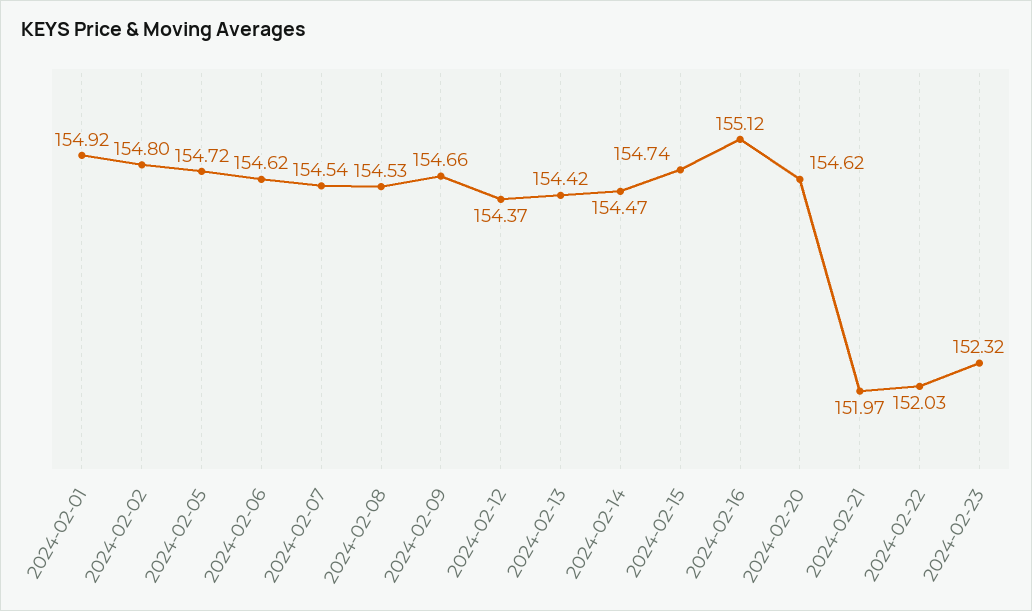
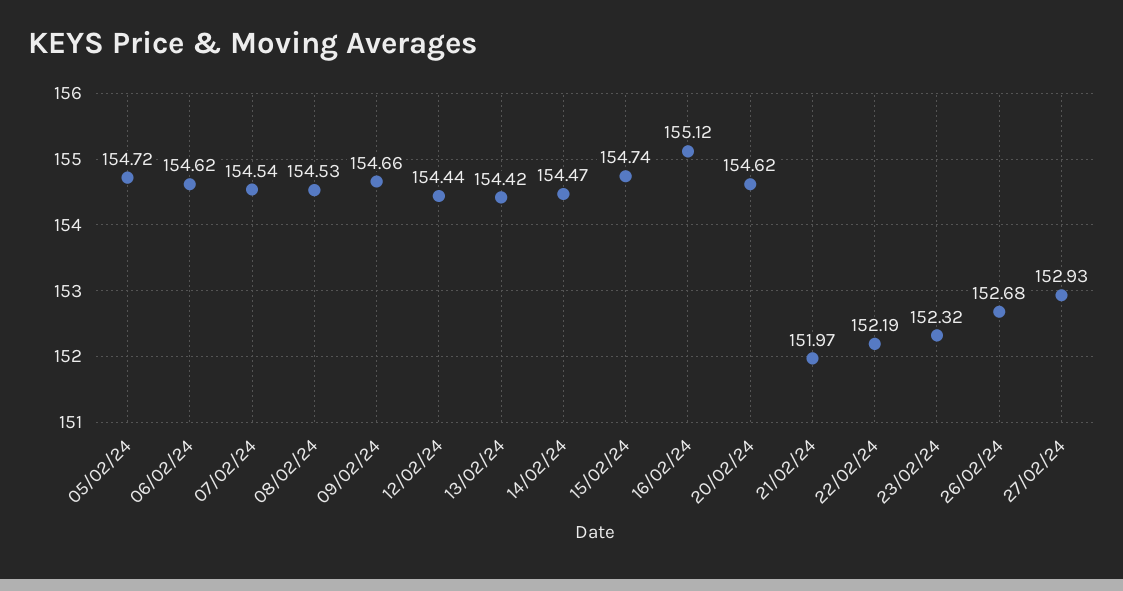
2024-02-01: 154.92 -> none
2024-02-02: 154.8 -> none
2024-02-12: 154.37 -> 154.44
2024-02-22: 152.03 -> 152.19
26/02/24: none -> 152.68
27/02/24: none -> 152.93

